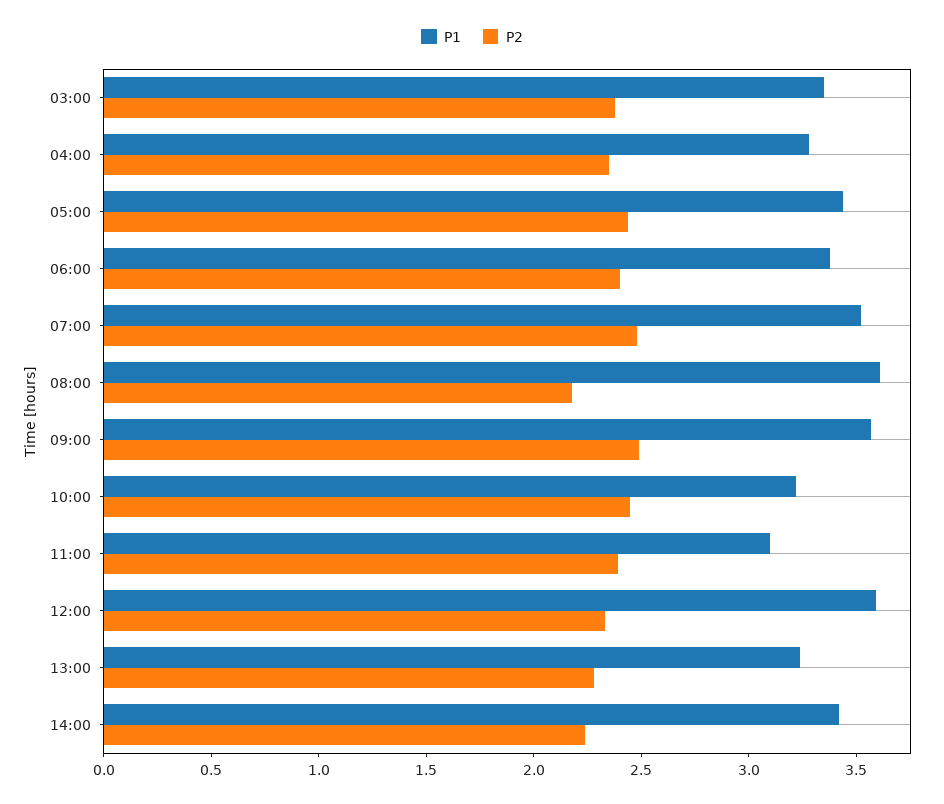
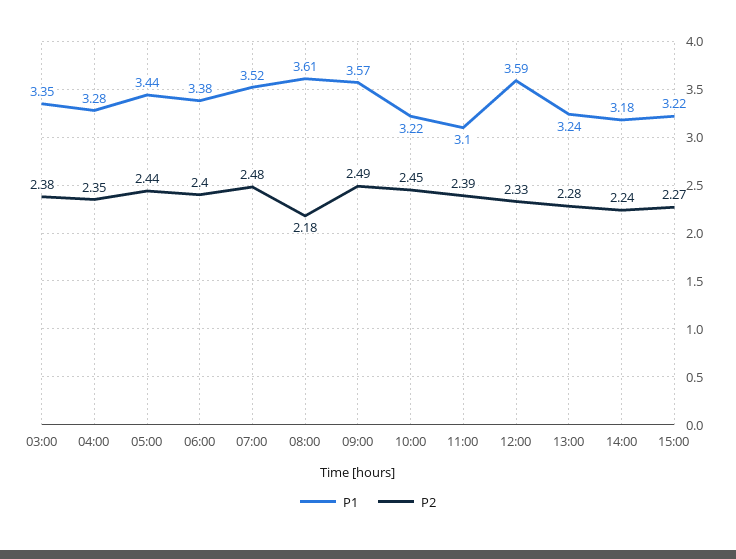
P1, 14:00: 3.4 -> 3.18
P1, 15:00: none -> 3.22
P2, 15:00: none -> 2.27

